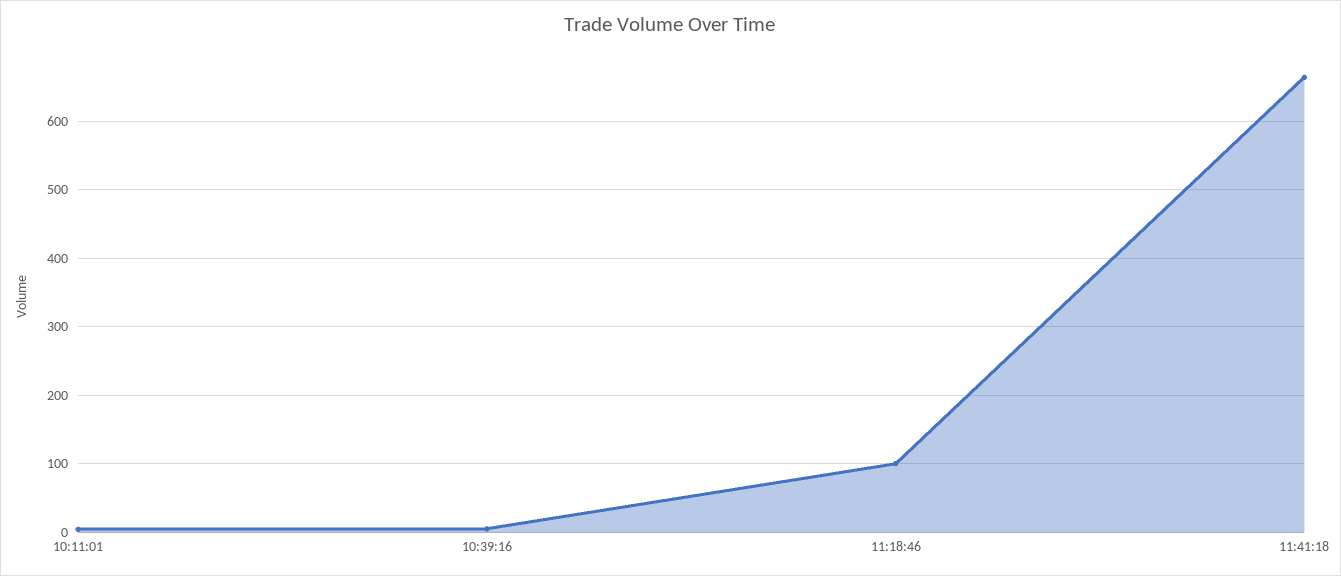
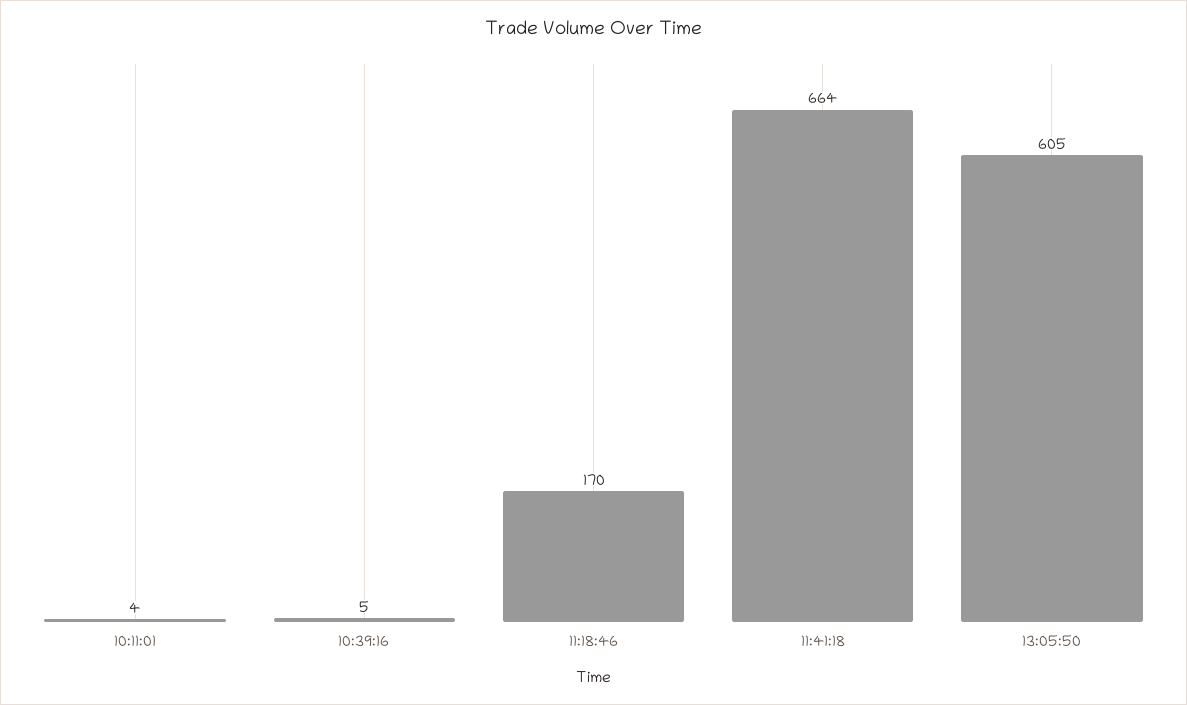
11:18:46: 100 -> 170
13:05:50: none -> 605

